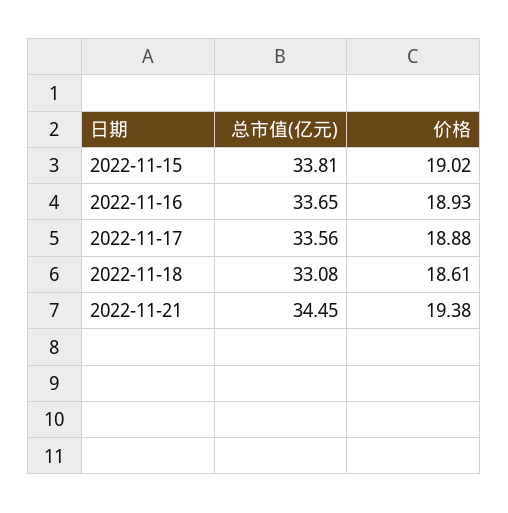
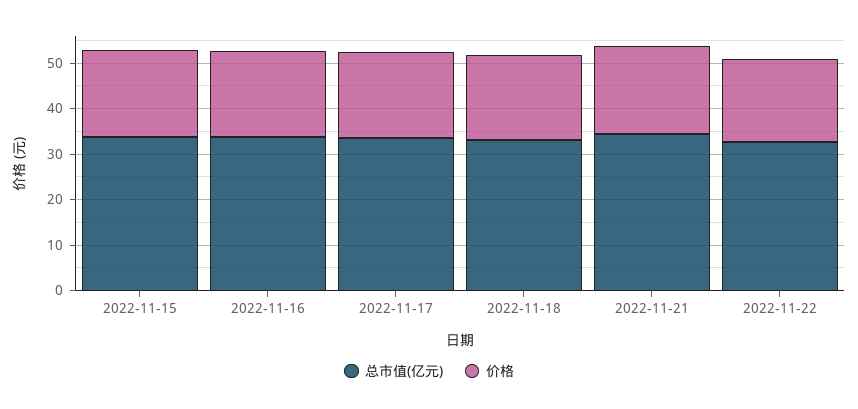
总市值(亿元), 2022-11-22: none -> 32
价格, 2022-11-22: none -> 18

